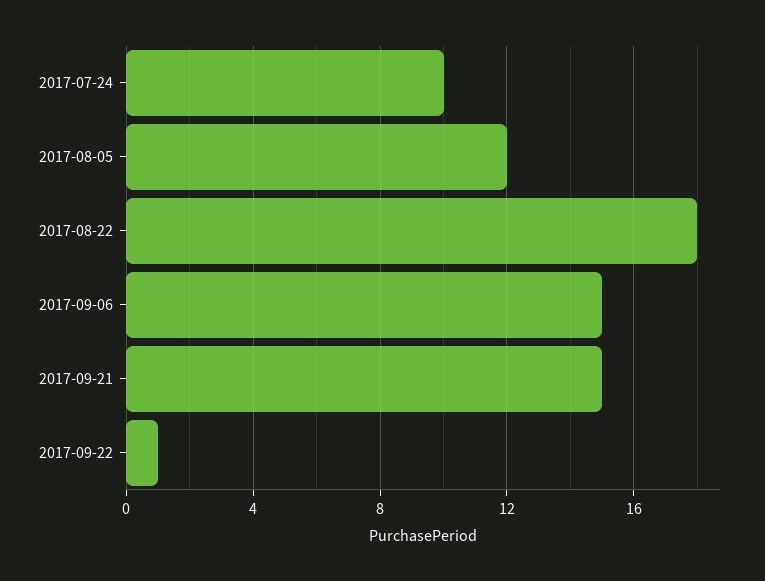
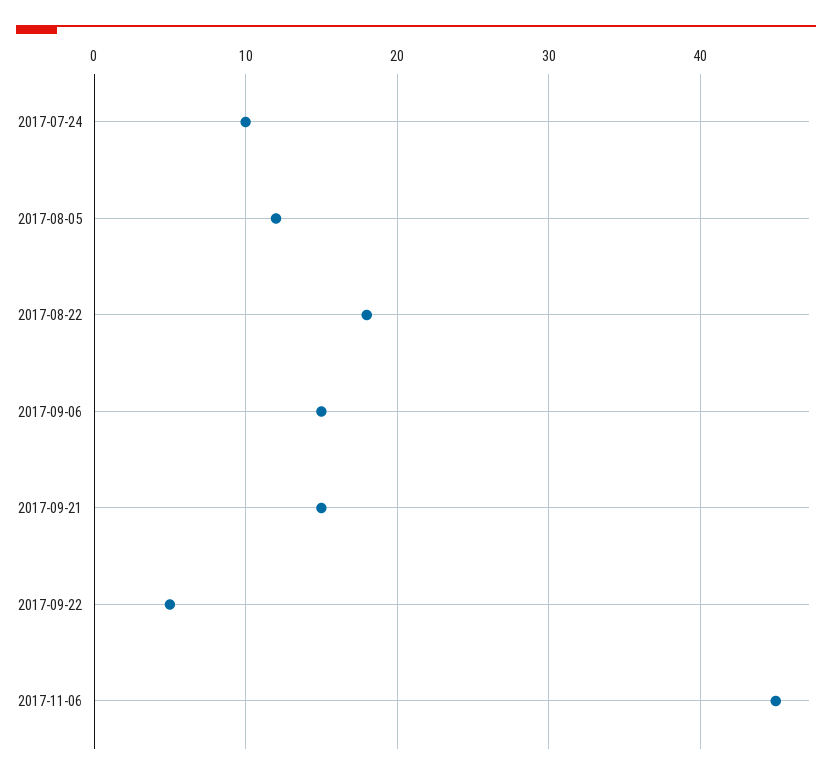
2017-09-22: 1 -> 5
2017-11-06: none -> 45

